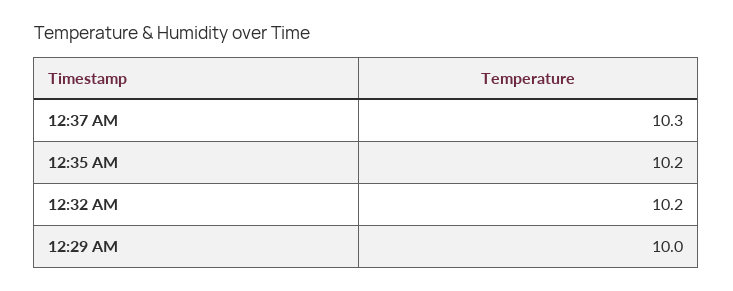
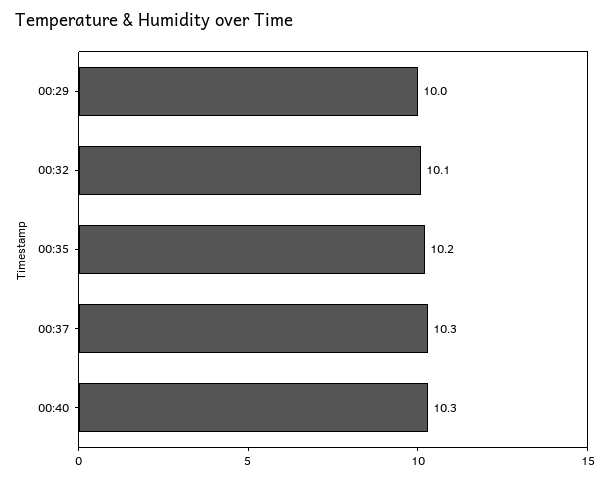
12:32 AM: 10.2 -> 10.1
00:40: none -> 10.3

